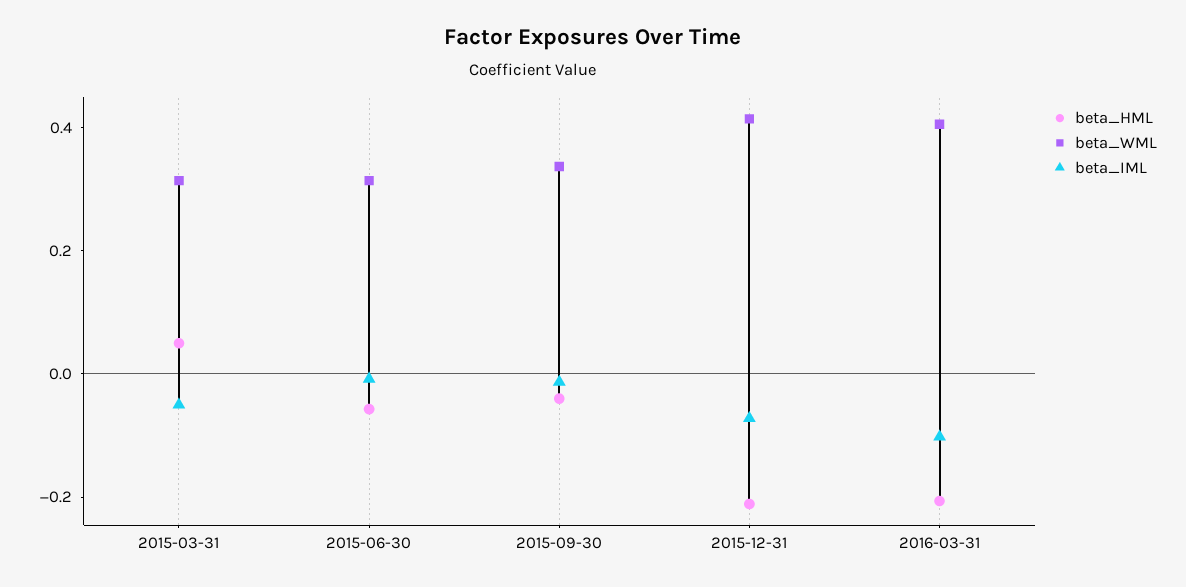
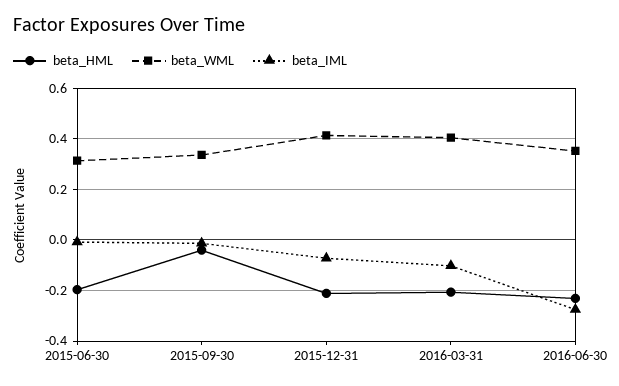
beta_HML, 2015-03-31: 0.05 -> none
beta_WML, 2015-03-31: 0.3 -> none
beta_IML, 2015-03-31: -0.05 -> none
beta_HML, 2015-06-30: -0.05 -> -0.2
beta_HML, 2016-06-30: none -> -0.225
beta_WML, 2016-06-30: none -> 0.35
beta_IML, 2016-06-30: none -> -0.275

